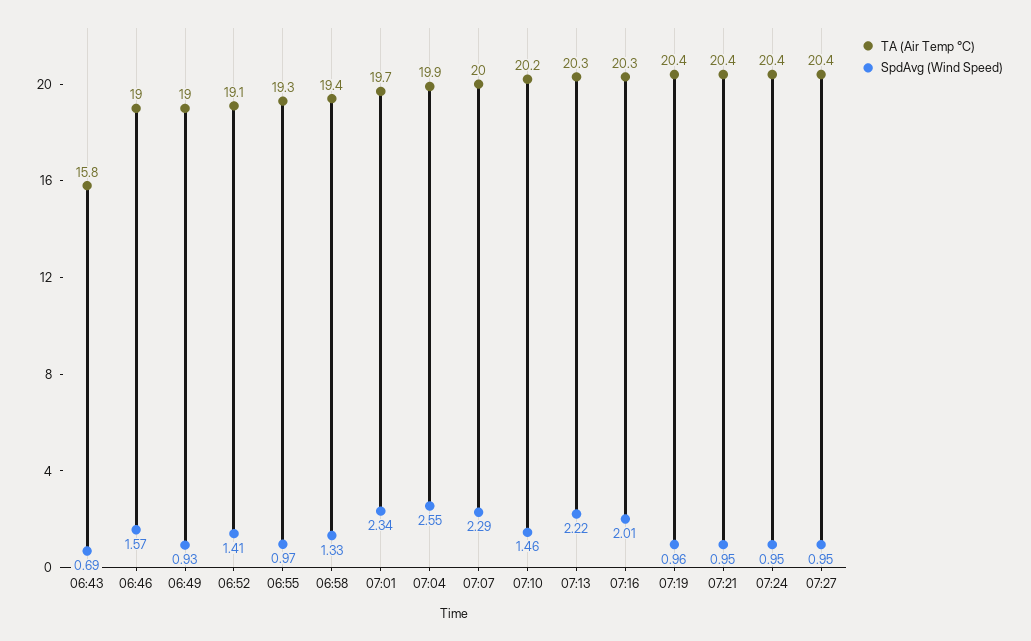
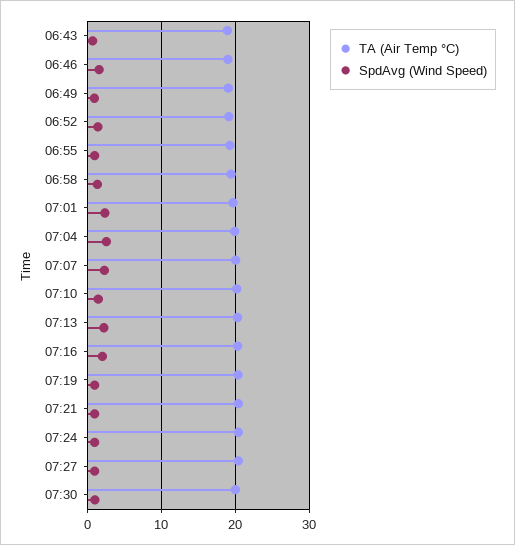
TA (Air Temp °C), 06:43: 15.8 -> 19
TA (Air Temp °C), 07:30: none -> 20
SpdAvg (Wind Speed), 07:30: none -> 1

